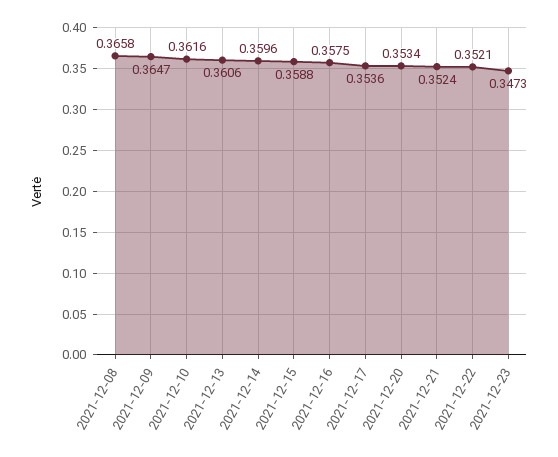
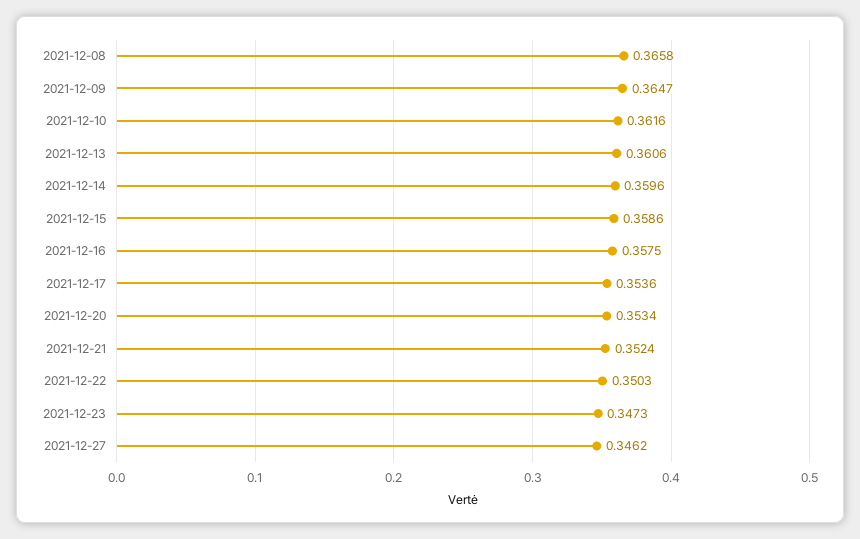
2021-12-15: 0.3588 -> 0.3586
2021-12-22: 0.3521 -> 0.3503
2021-12-27: none -> 0.3462

